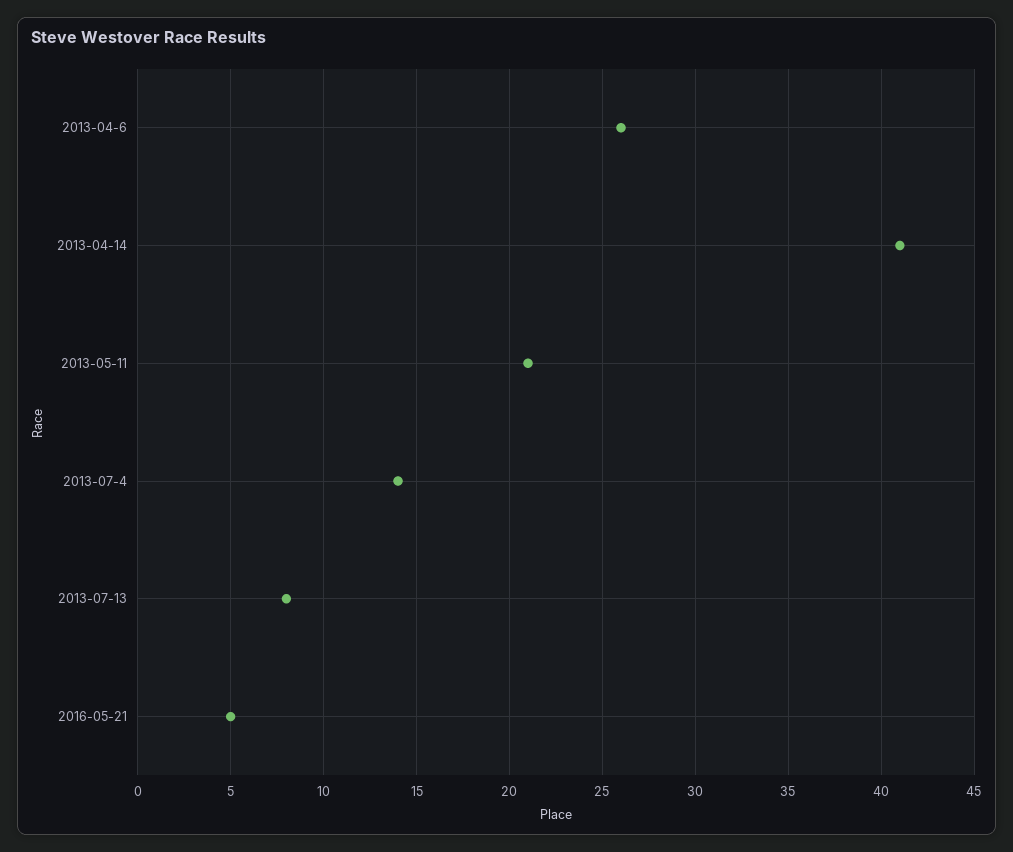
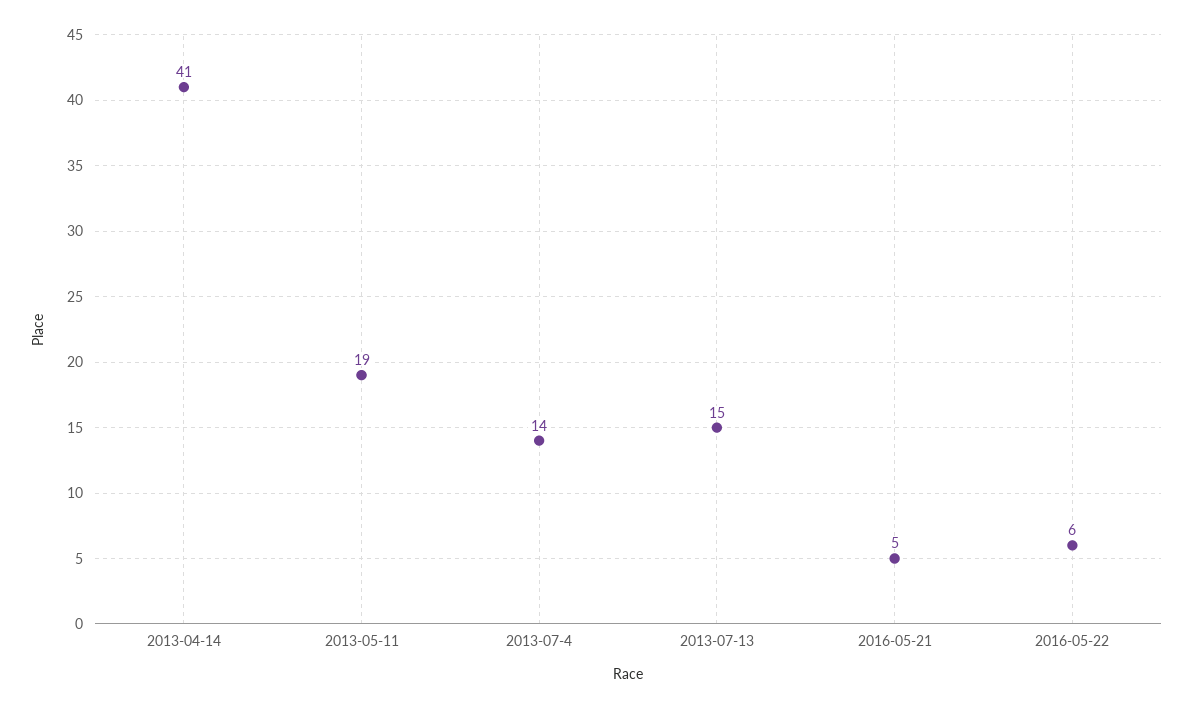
2013-04-6: 26 -> none
2013-05-11: 21 -> 19
2013-07-13: 8 -> 15
2016-05-22: none -> 6

